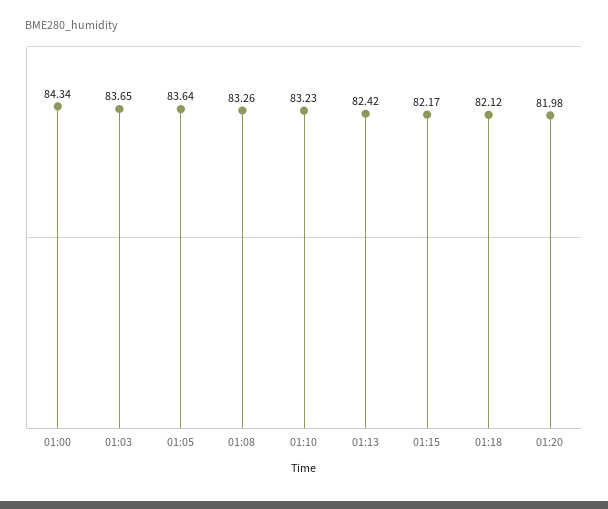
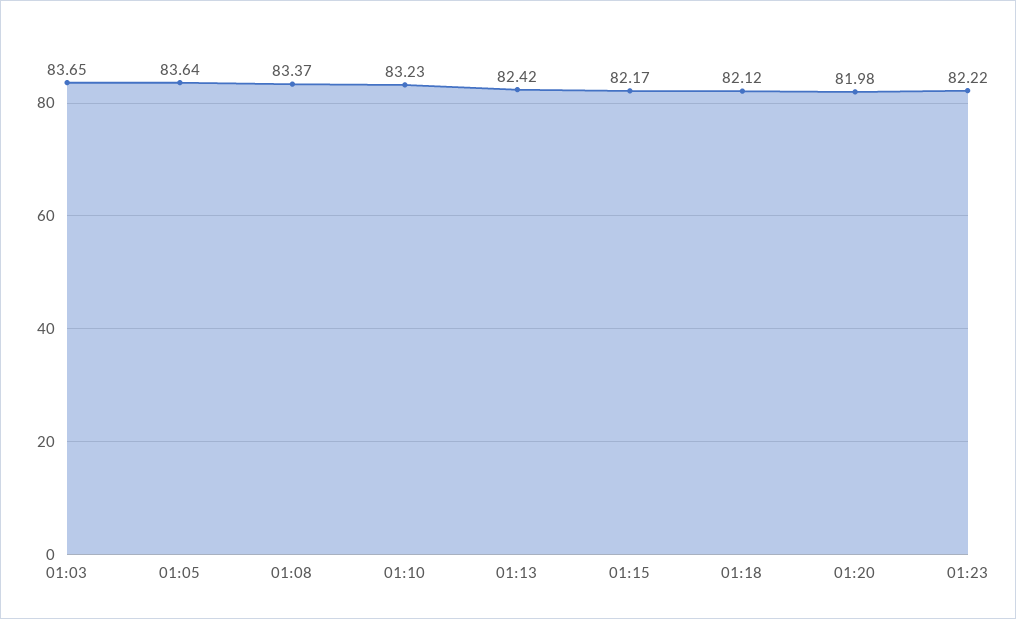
01:00: 84.34 -> none
01:08: 83.26 -> 83.37
01:23: none -> 82.22

